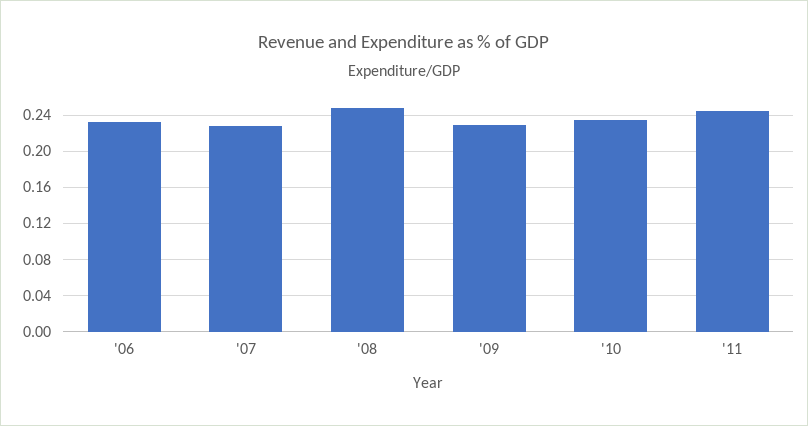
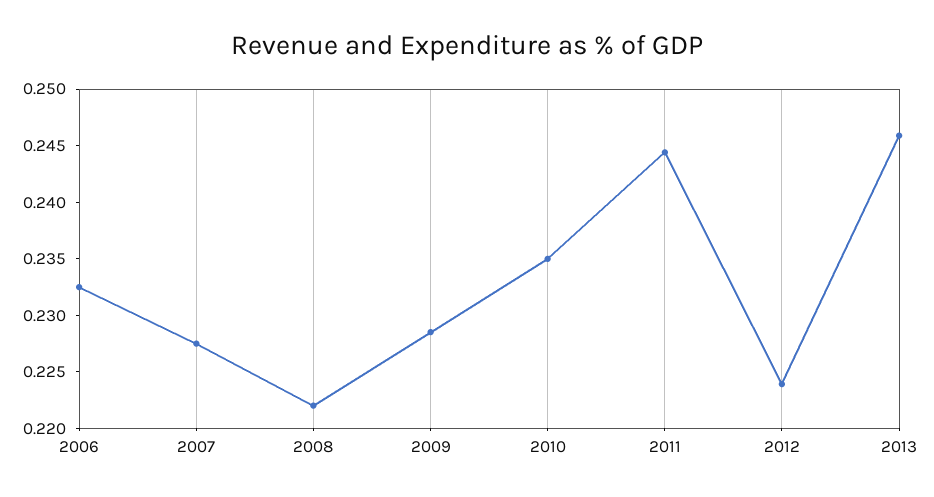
'08: 0.25 -> 0.222
2012: none -> 0.224
2013: none -> 0.246

